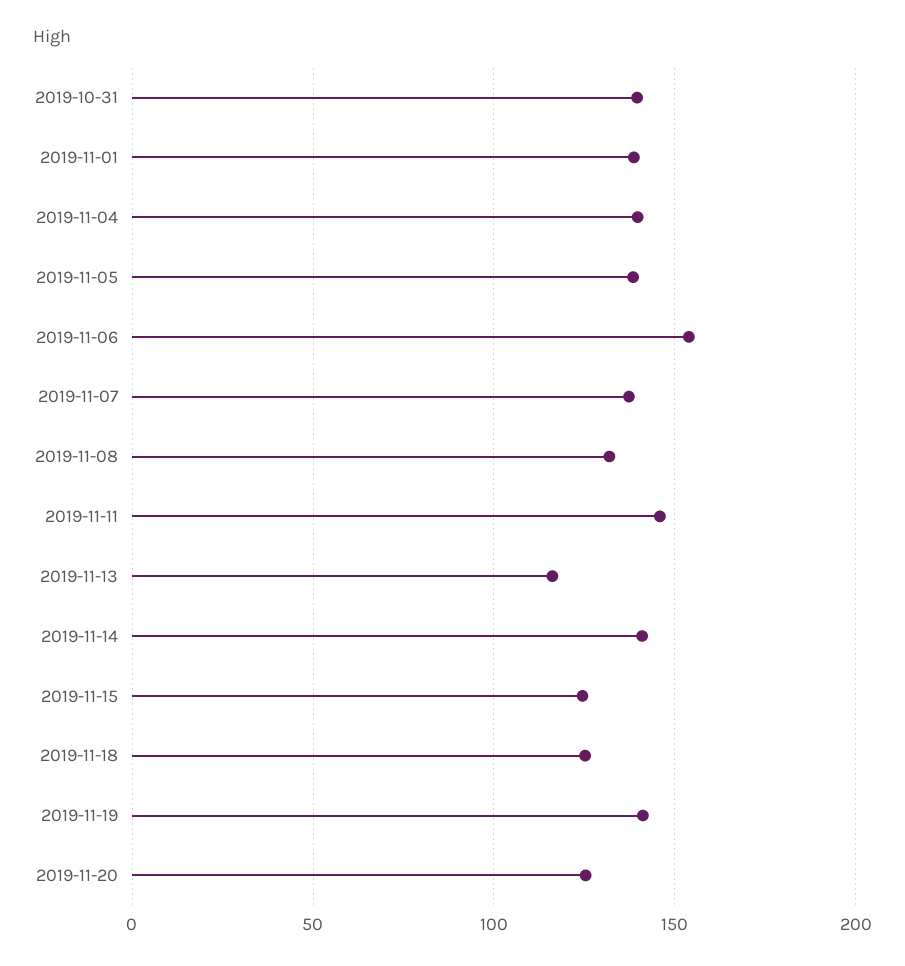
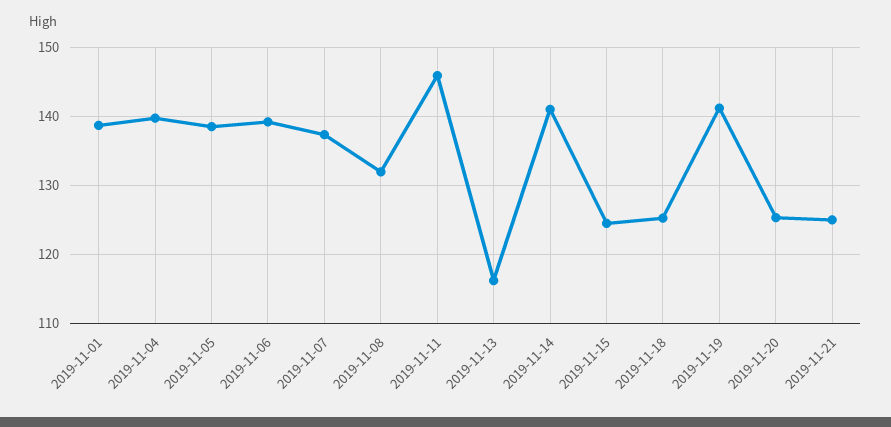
2019-10-31: 140 -> none
2019-11-06: 155 -> 139
2019-11-21: none -> 125

